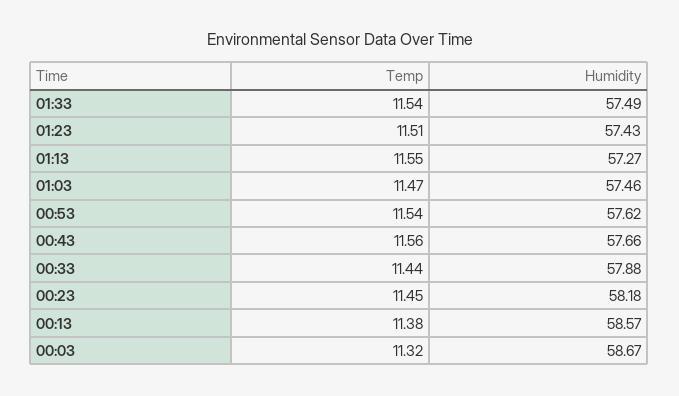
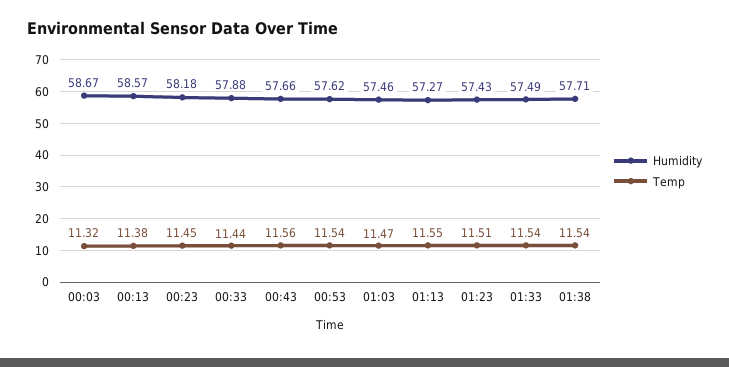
Humidity, 01:38: none -> 57.71
Temp, 01:38: none -> 11.54

